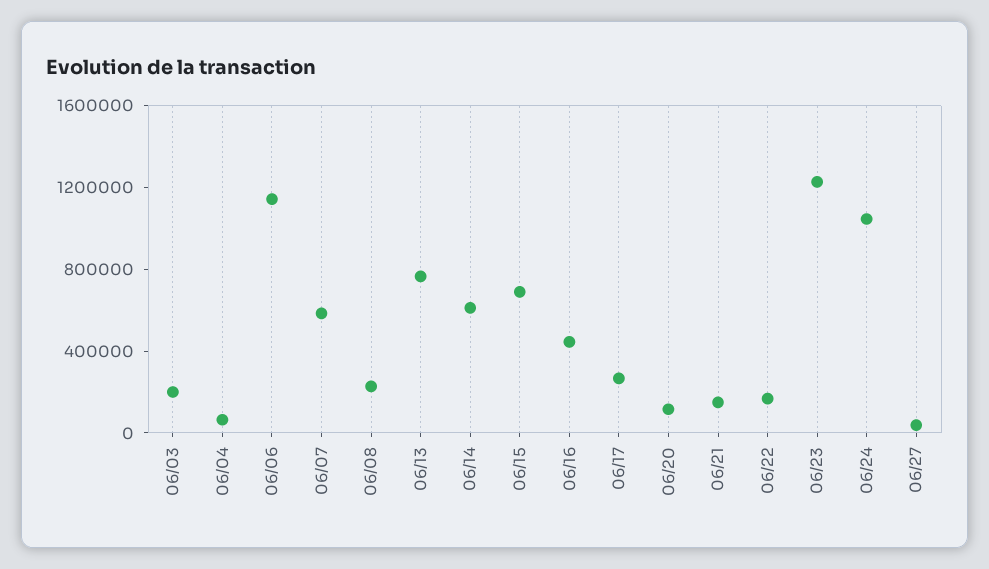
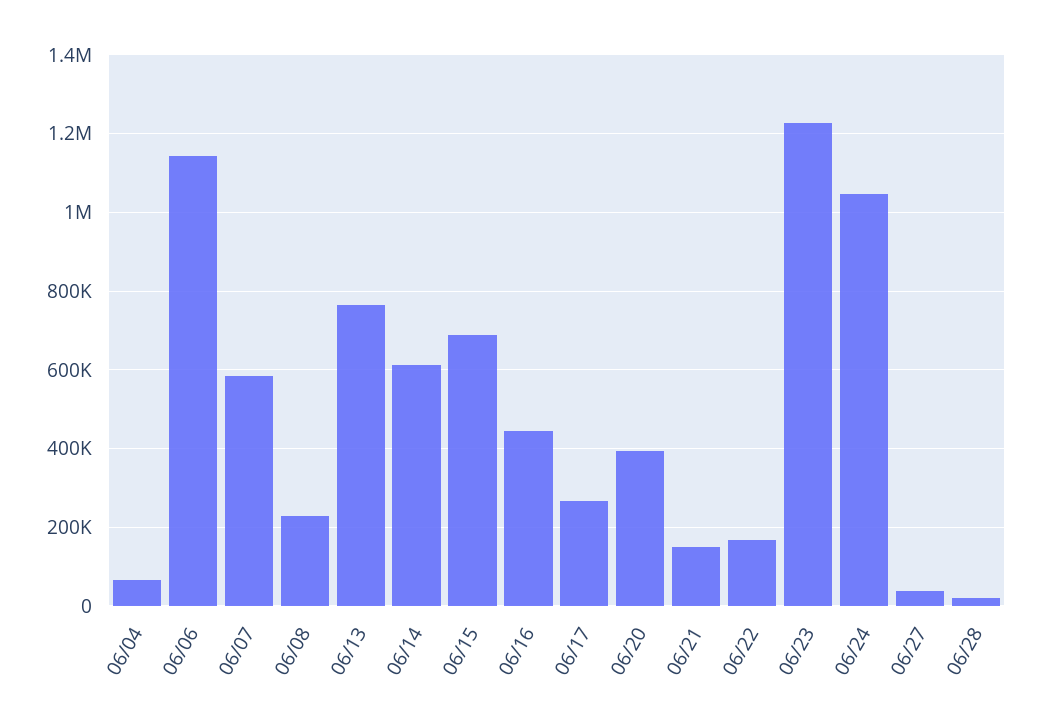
06/03: 200000 -> none
06/20: 100000 -> 400000
06/28: none -> 20000

